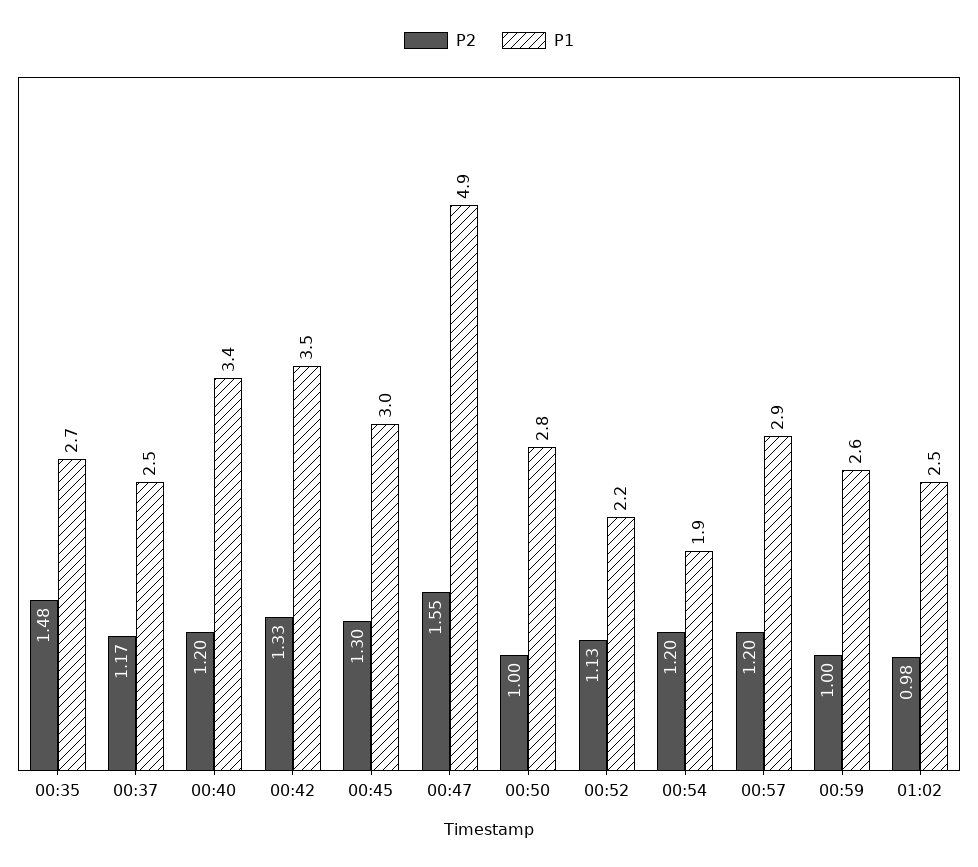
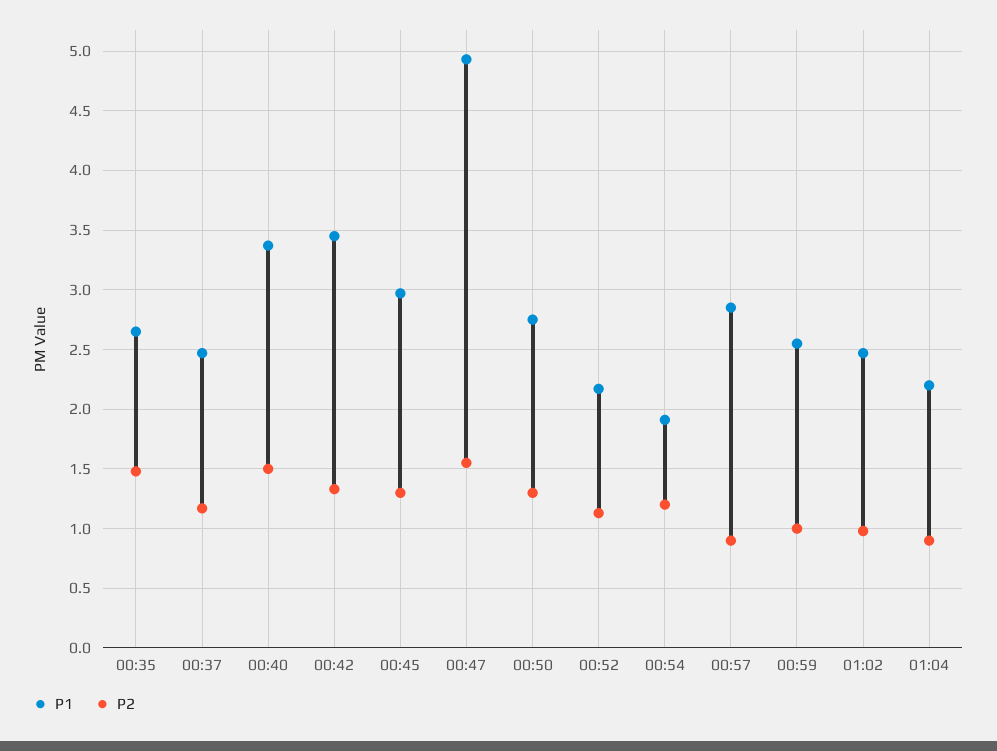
P2, 00:40: 1.2 -> 1.5
P2, 00:50: 1 -> 1.3
P2, 00:57: 1.2 -> 0.9
P1, 01:04: none -> 2.2
P2, 01:04: none -> 0.9

